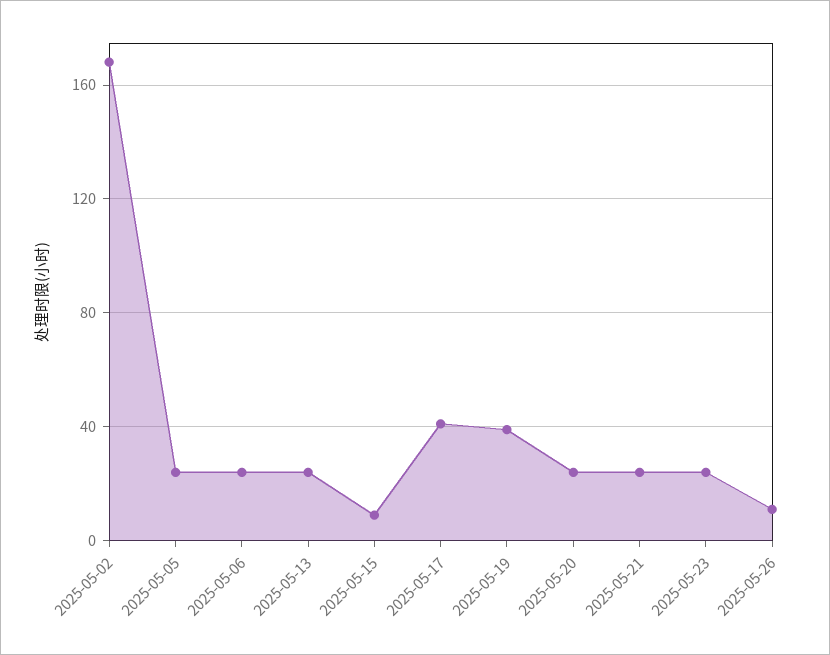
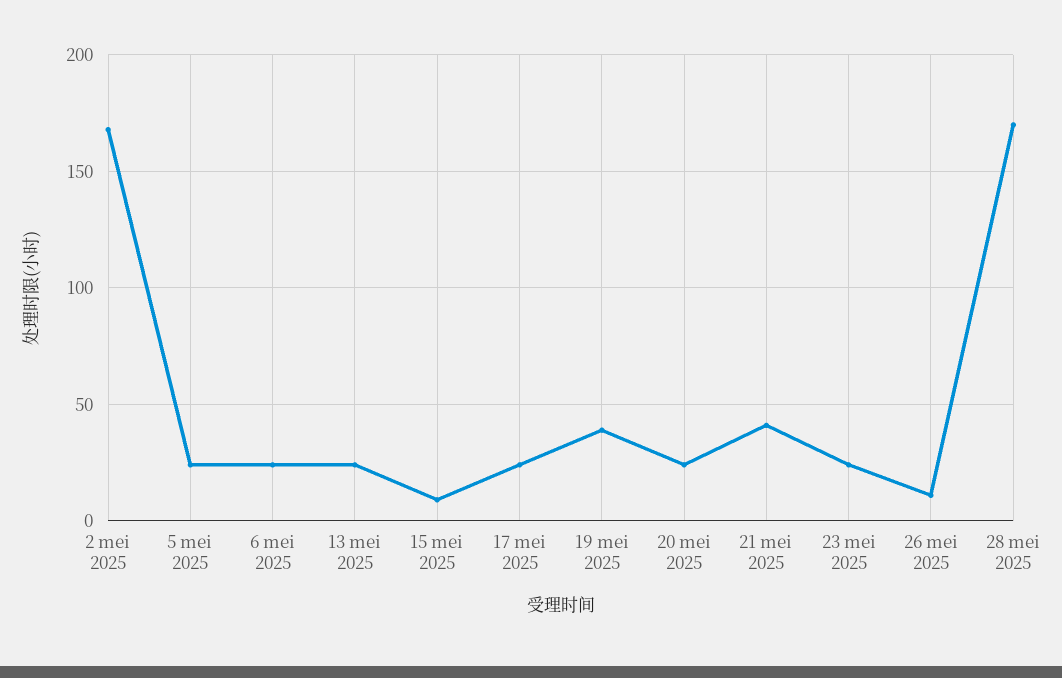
2025-05-17: 40 -> 25
2025-05-21: 25 -> 40
28 mei 2025: none -> 170

